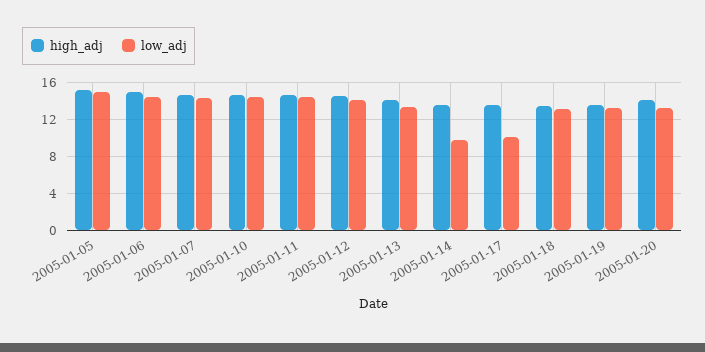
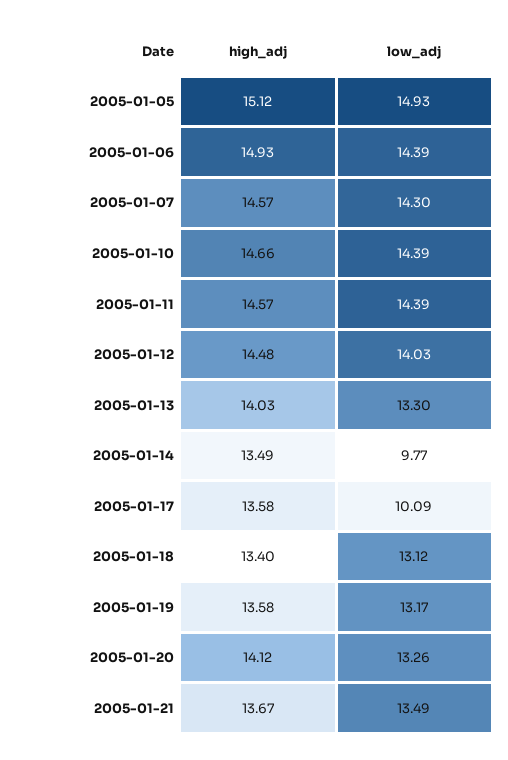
high_adj, 2005-01-21: none -> 13.67
low_adj, 2005-01-21: none -> 13.49

